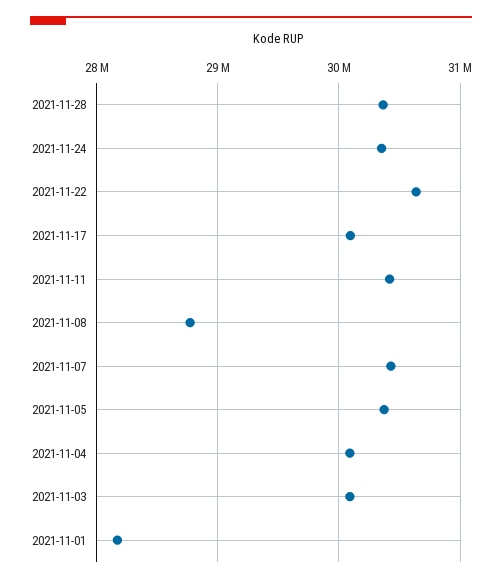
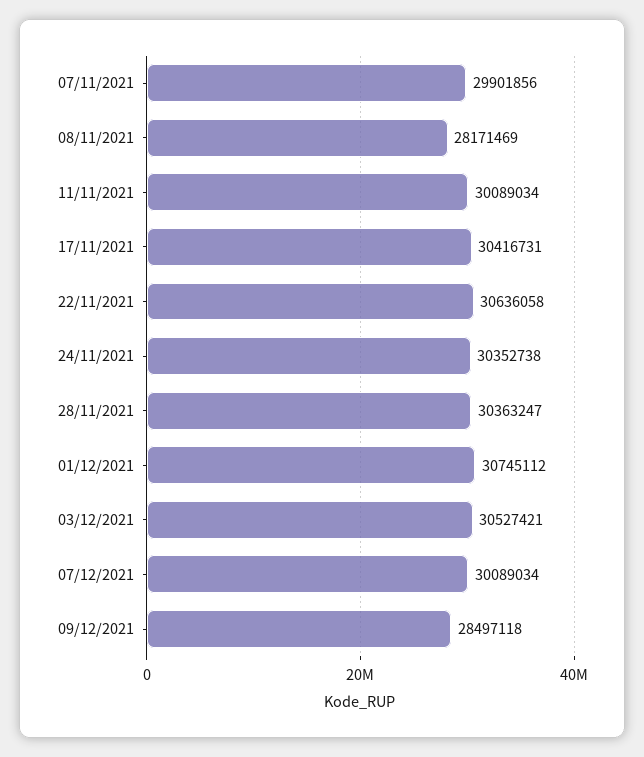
2021-11-17: 30100000 -> 30416731
2021-11-11: 30400000 -> 30089034
2021-11-08: 28800000 -> 28171469
2021-11-07: 30400000 -> 29901856
2021-11-05: 30400000 -> none
2021-11-04: 30100000 -> none
2021-11-03: 30100000 -> none
2021-11-01: 28200000 -> none
01/12/2021: none -> 30745112
03/12/2021: none -> 30527421
07/12/2021: none -> 30089034
09/12/2021: none -> 28497118

